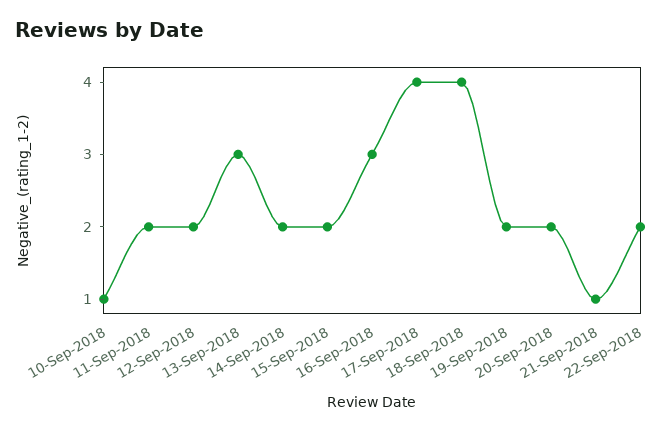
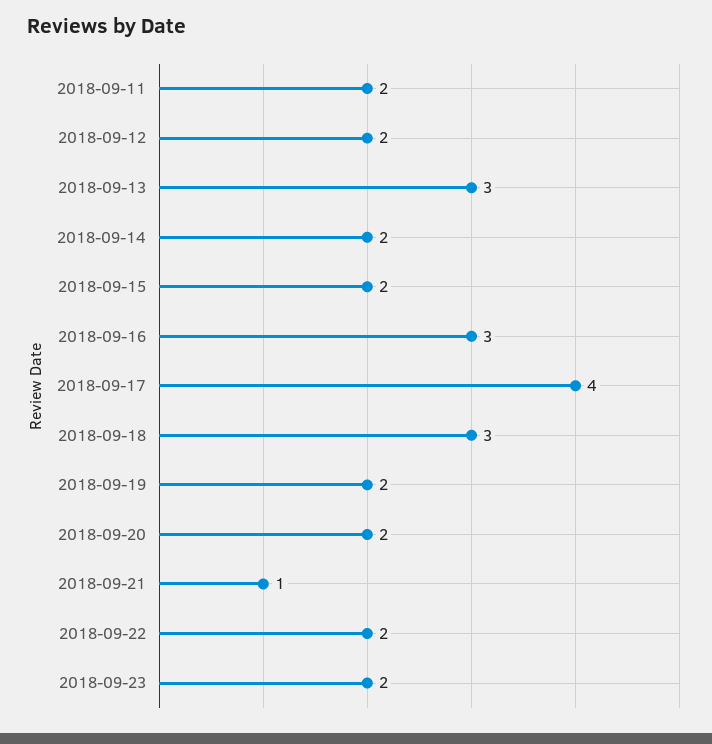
10-Sep-2018: 1 -> none
18-Sep-2018: 4 -> 3
2018-09-23: none -> 2

